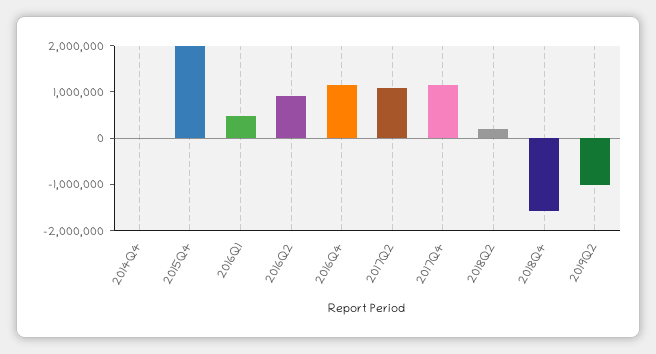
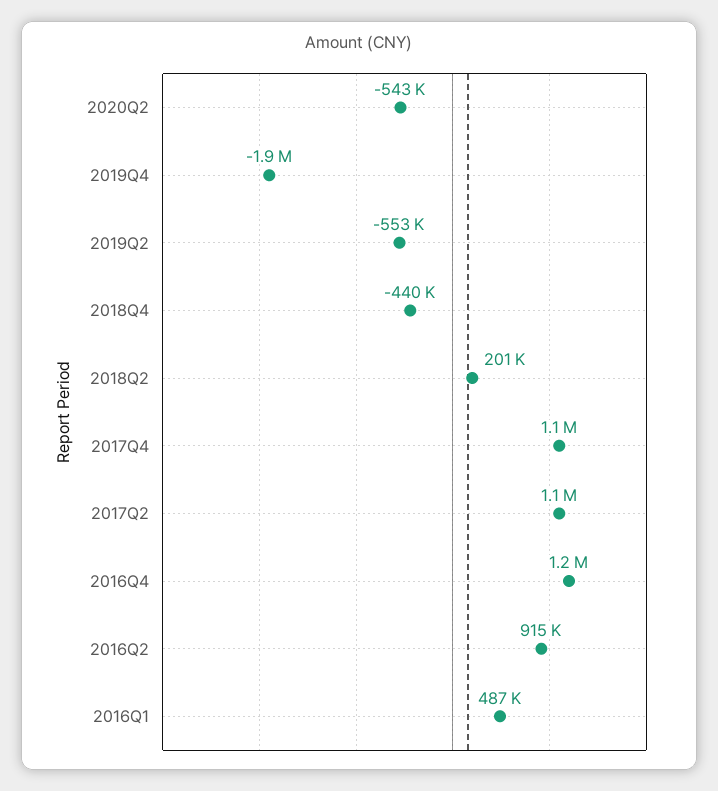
2014Q4: 0 -> none
2015Q4: 2000000 -> none
2018Q4: -1600000 -> -440000
2019Q2: -1000000 -> -553000
2020Q2: none -> -543000
2019Q4: none -> -1900000

